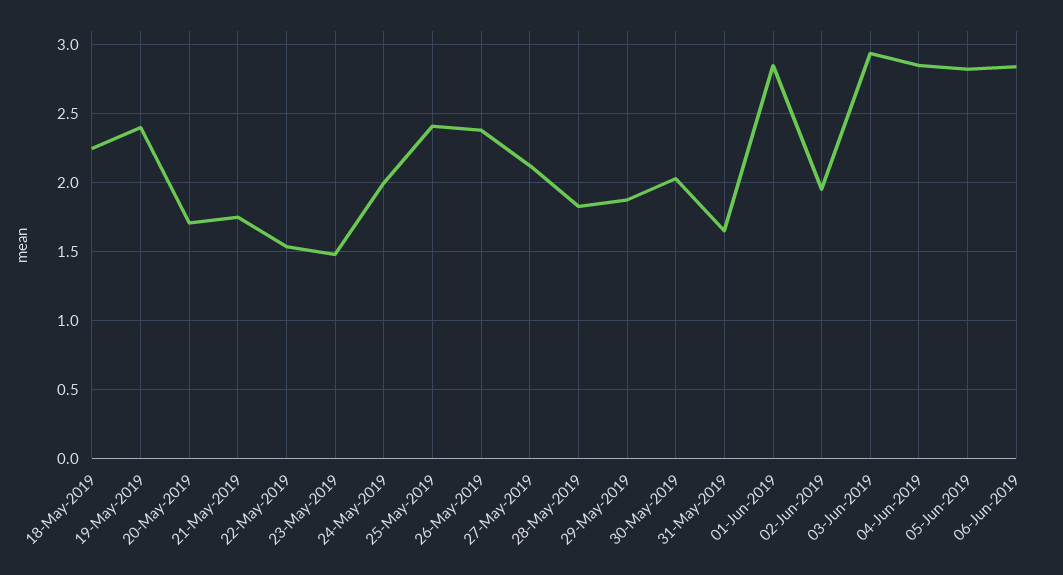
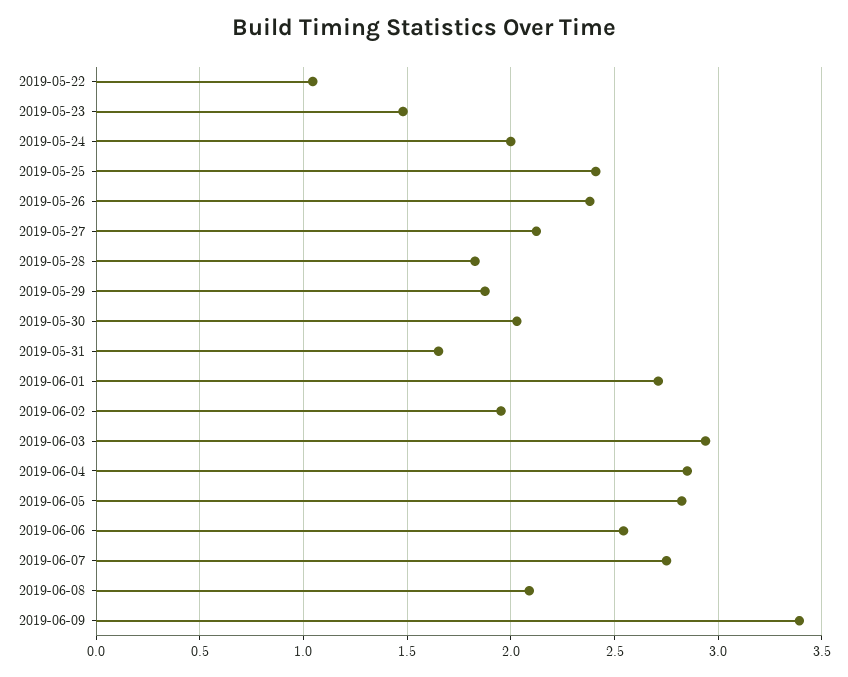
18-May-2019: 2.25 -> none
19-May-2019: 2.4 -> none
20-May-2019: 1.7 -> none
21-May-2019: 1.75 -> none
22-May-2019: 1.55 -> 1.05
01-Jun-2019: 2.85 -> 2.7
06-Jun-2019: 2.85 -> 2.55
2019-06-07: none -> 2.75
2019-06-08: none -> 2.1
2019-06-09: none -> 3.4

